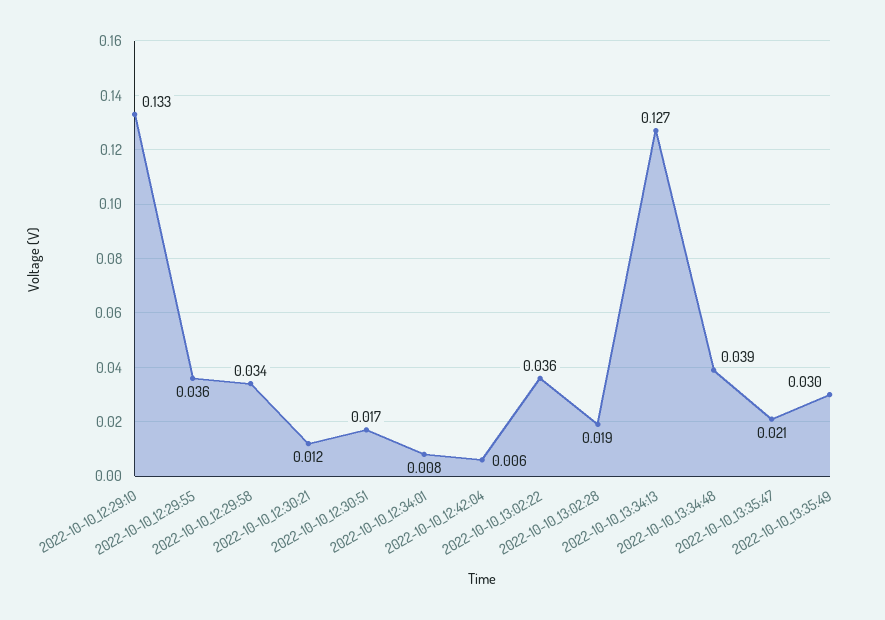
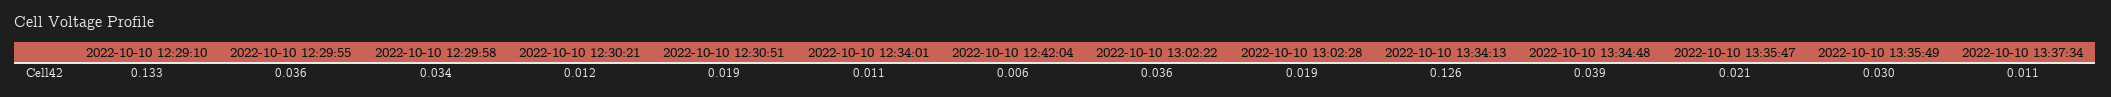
2022-10-10_12:30:51: 0.017 -> 0.019
2022-10-10_12:34:01: 0.008 -> 0.011
2022-10-10_13:34:13: 0.127 -> 0.126
2022-10-10 13:37:34: none -> 0.011

